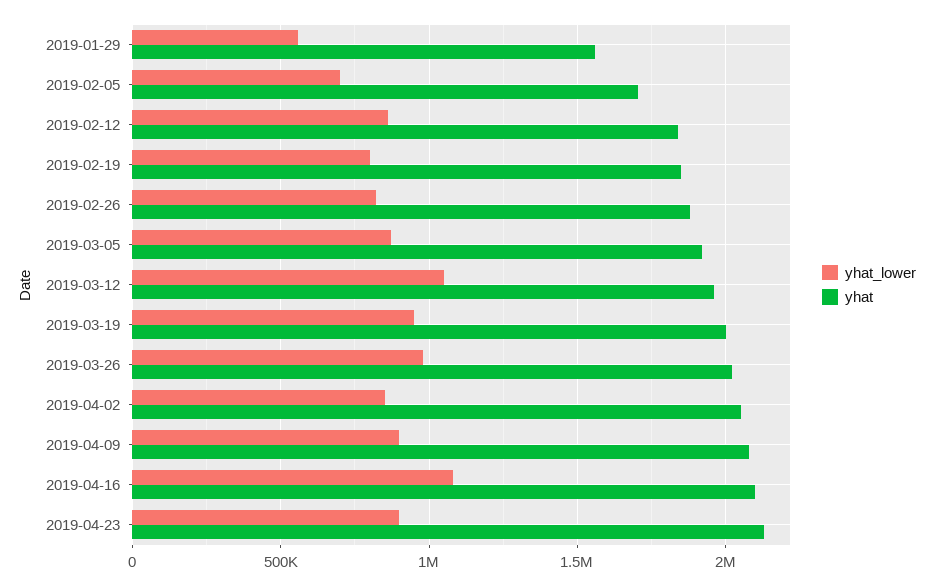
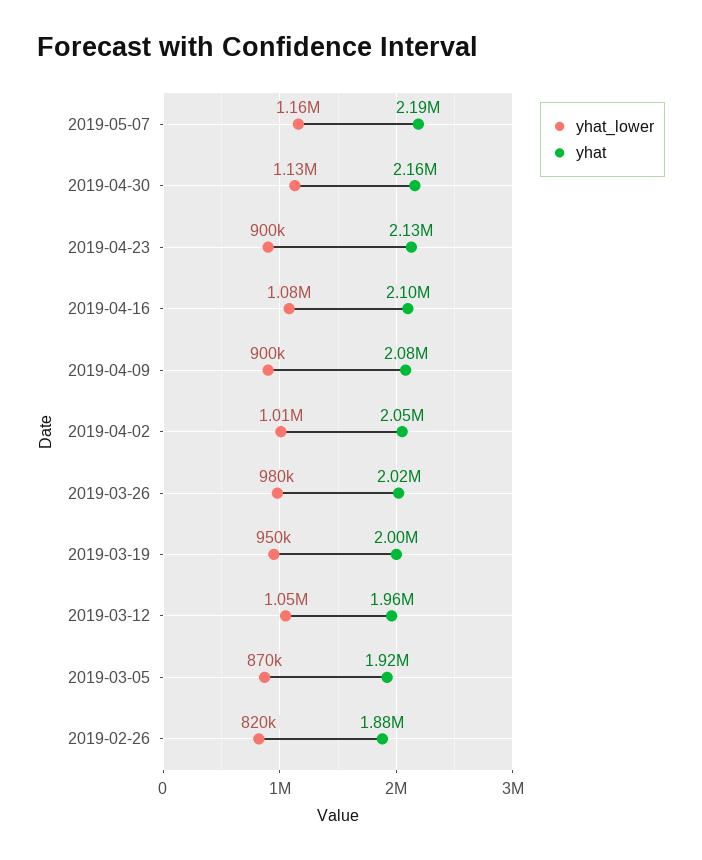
yhat_lower, 2019-01-29: 550000 -> none
yhat, 2019-01-29: 1550000 -> none
yhat_lower, 2019-02-05: 700000 -> none
yhat, 2019-02-05: 1700000 -> none
yhat_lower, 2019-02-12: 850000 -> none
yhat, 2019-02-12: 1850000 -> none
yhat_lower, 2019-02-19: 800000 -> none
yhat, 2019-02-19: 1850000 -> none
yhat_lower, 2019-04-02: 850000 -> 1010000
yhat_lower, 2019-05-07: none -> 1160000
yhat, 2019-05-07: none -> 2190000
yhat_lower, 2019-04-30: none -> 1130000
yhat, 2019-04-30: none -> 2160000

